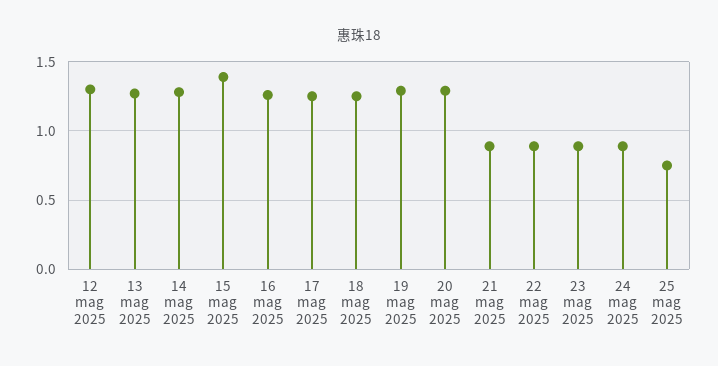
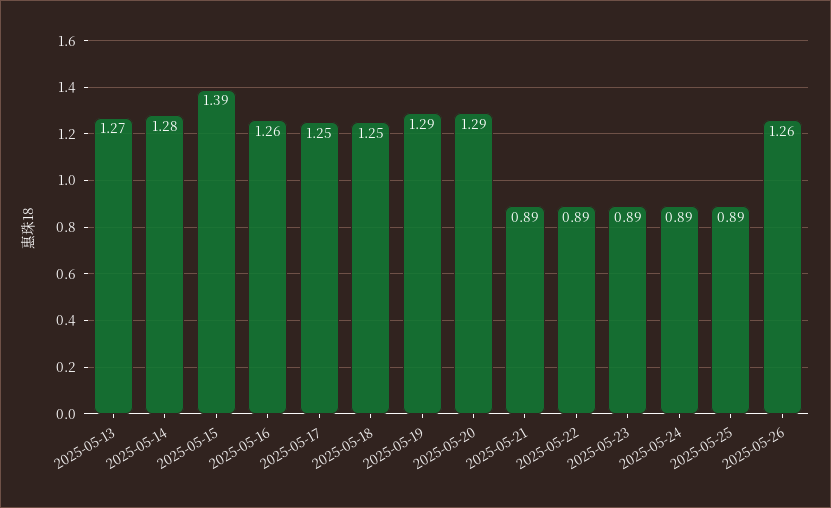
12 mag 2025: 1.3 -> none
25 mag 2025: 0.75 -> 0.89
2025-05-26: none -> 1.26

